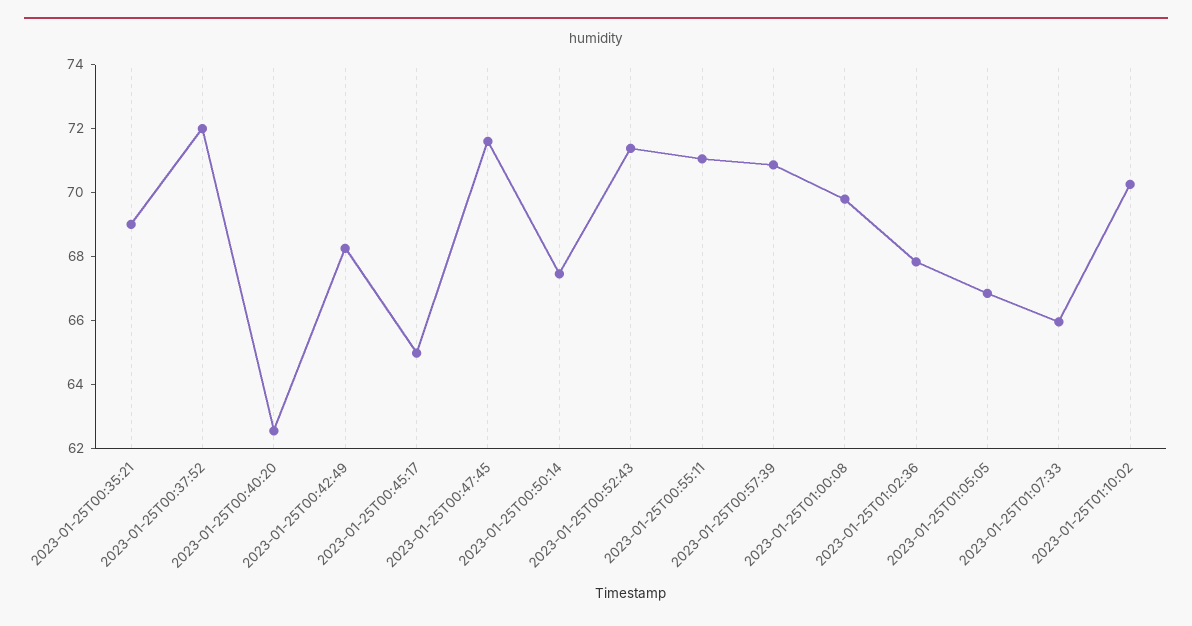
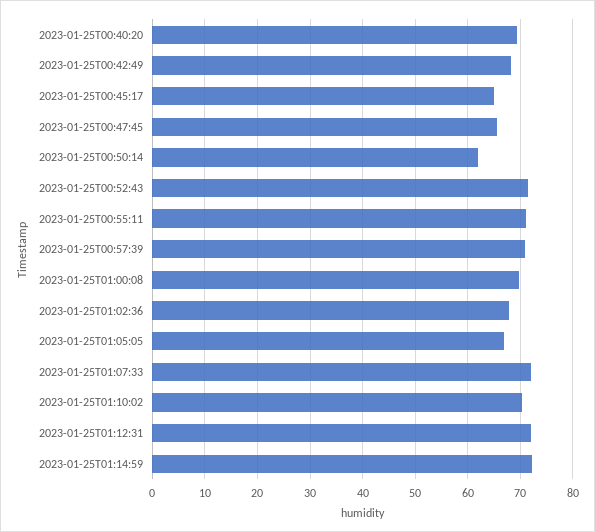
2023-01-25T00:35:21: 69 -> none
2023-01-25T00:37:52: 72 -> none
2023-01-25T00:40:20: 62.5 -> 70
2023-01-25T00:47:45: 71.5 -> 66
2023-01-25T00:50:14: 67.5 -> 62
2023-01-25T01:07:33: 66 -> 72
2023-01-25T01:12:31: none -> 72
2023-01-25T01:14:59: none -> 72

